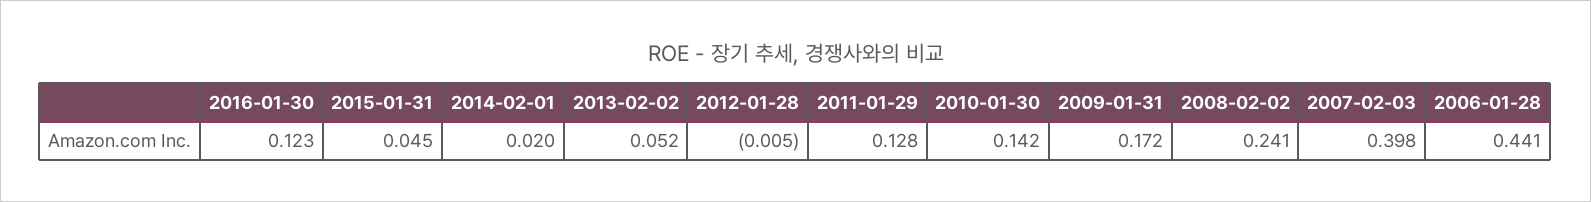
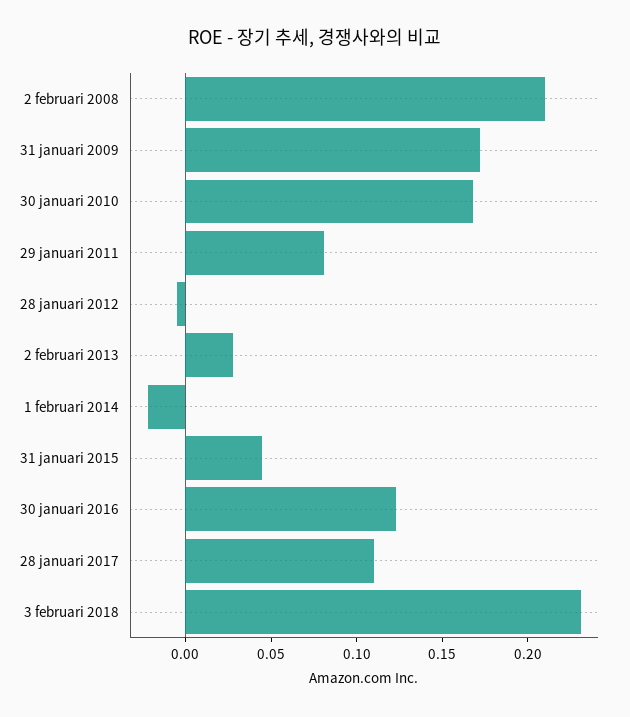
2014-02-01: 0.02 -> -0.02
2013-02-02: 0.052 -> 0.03
2011-01-29: 0.128 -> 0.08
2010-01-30: 0.142 -> 0.17
2008-02-02: 0.241 -> 0.21
2007-02-03: 0.398 -> none
2006-01-28: 0.441 -> none
28 januari 2017: none -> 0.11
3 februari 2018: none -> 0.23

